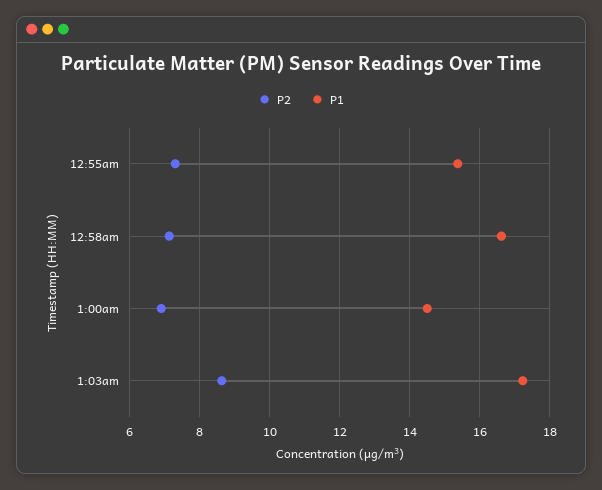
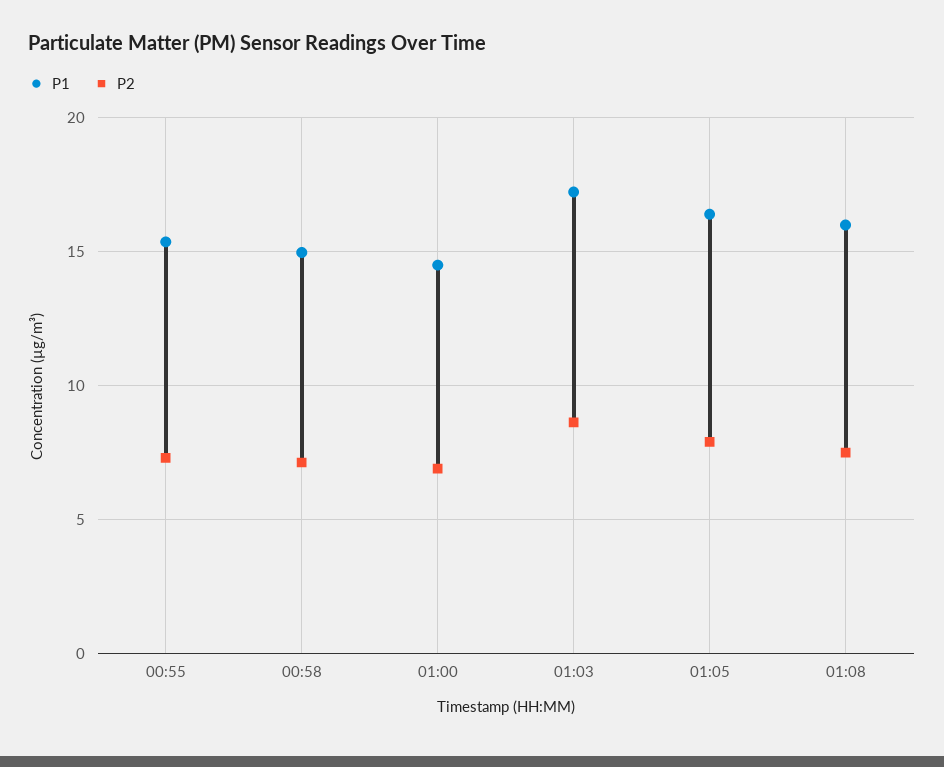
P1, 12:58am: 16.6 -> 15
P1, 01:05: none -> 16.5
P2, 01:05: none -> 8
P1, 01:08: none -> 16
P2, 01:08: none -> 7.5

